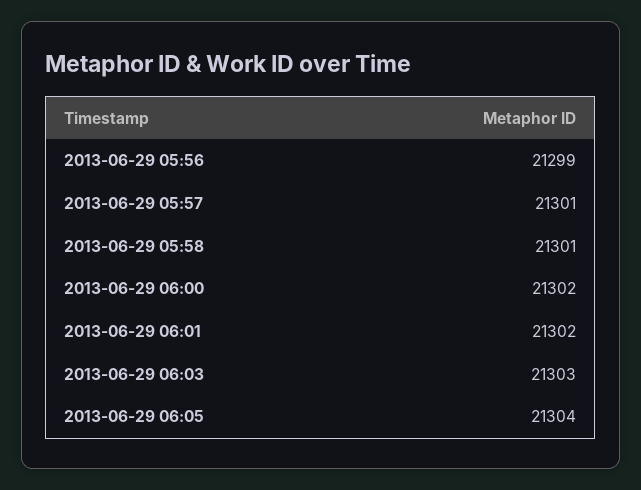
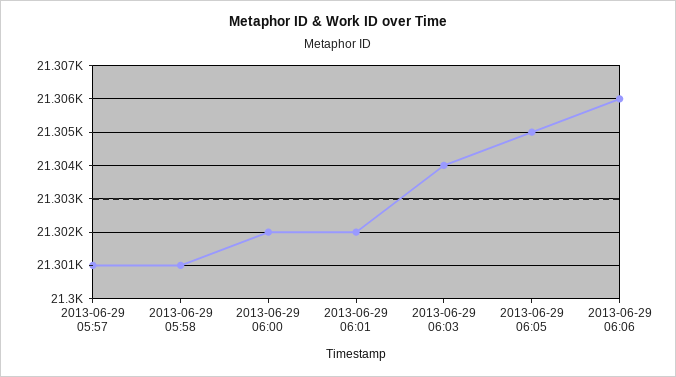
2013-06-29 05:56: 21299 -> none
2013-06-29 06:03: 21303 -> 21304
2013-06-29 06:05: 21304 -> 21305
2013-06-29 06:06: none -> 21306

